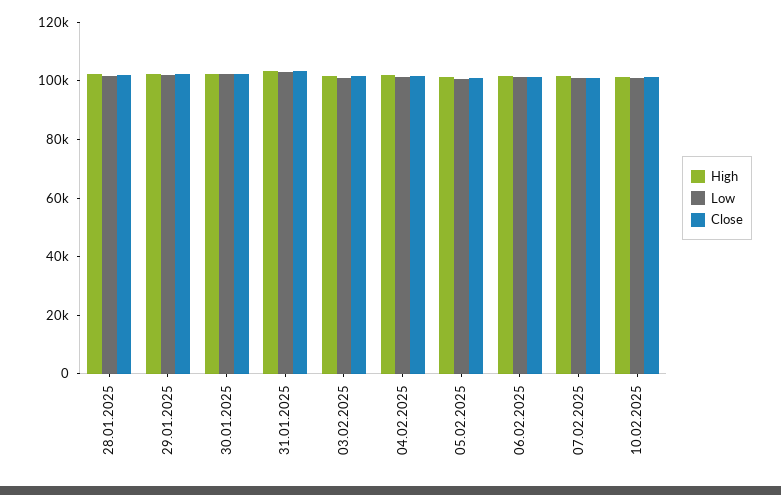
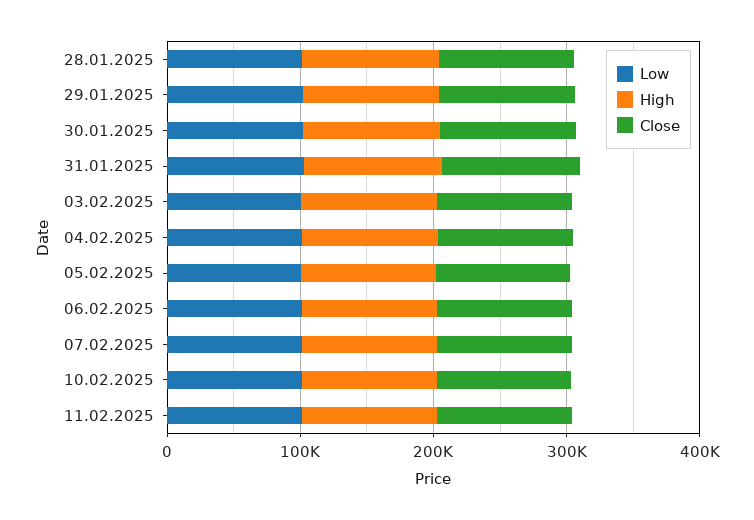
Low, 11.02.2025: none -> 100000
High, 11.02.2025: none -> 100000
Close, 11.02.2025: none -> 100000

